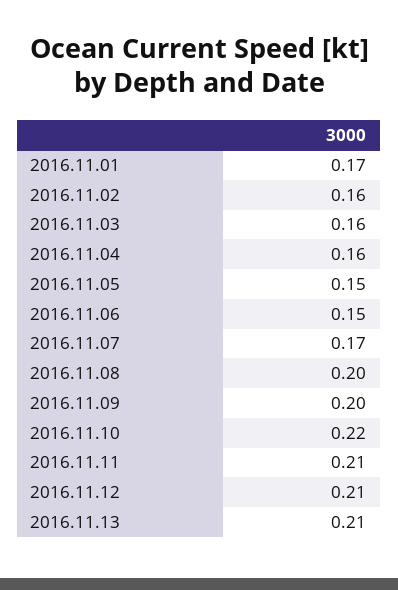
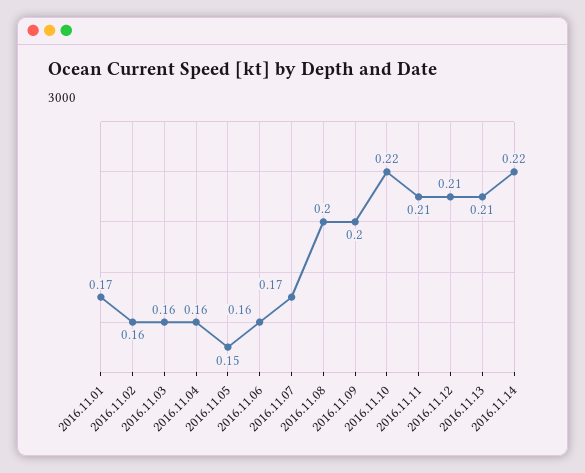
2016.11.06: 0.15 -> 0.16
2016.11.14: none -> 0.22

